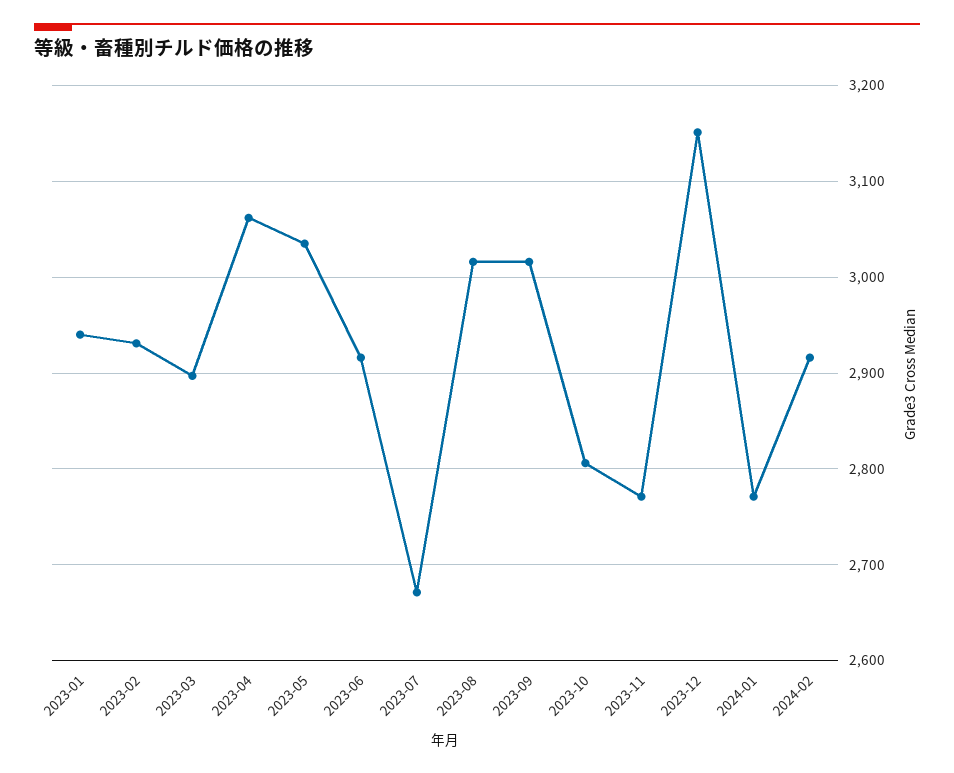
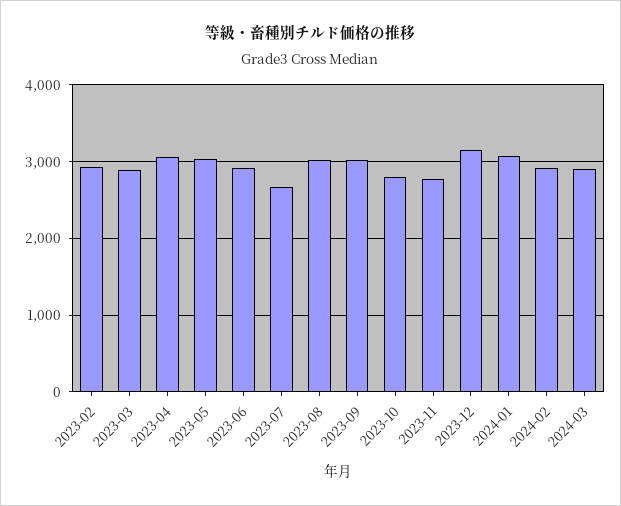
2023-01: 2940 -> none
2024-01: 2770 -> 3100
2024-03: none -> 2900

